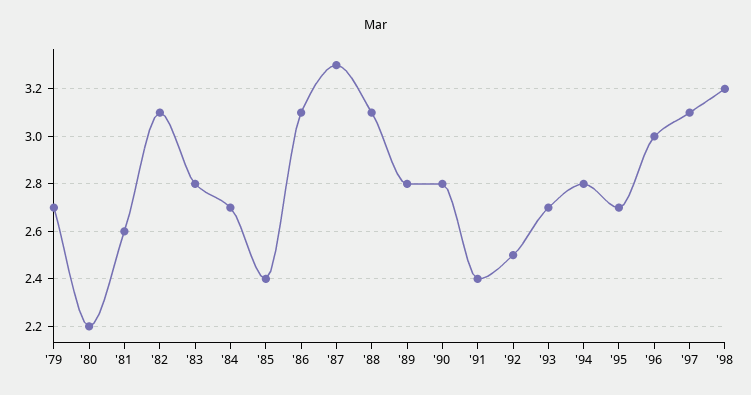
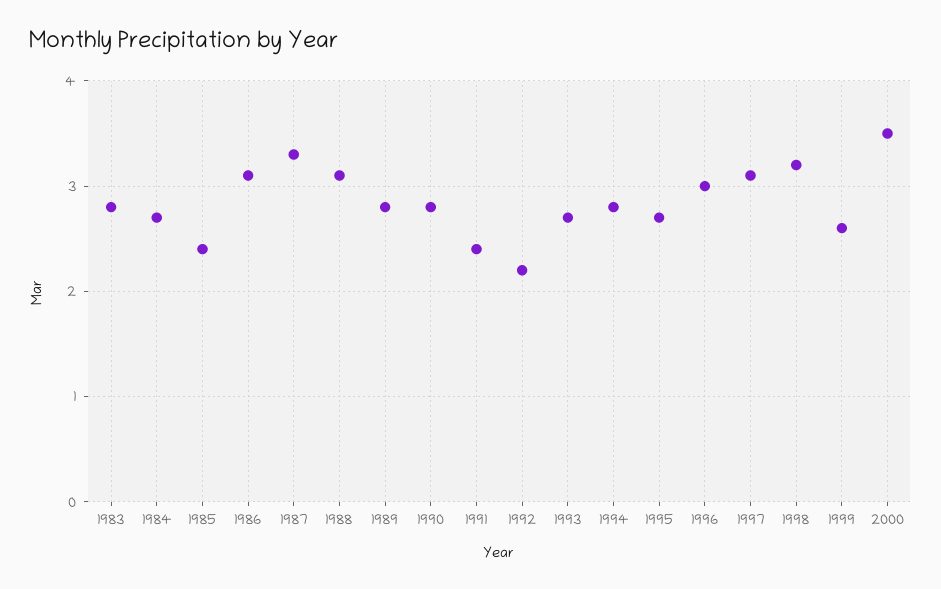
'79: 2.7 -> none
'80: 2.2 -> none
'81: 2.6 -> none
'82: 3.1 -> none
'92: 2.5 -> 2.2
1999: none -> 2.6
2000: none -> 3.5

